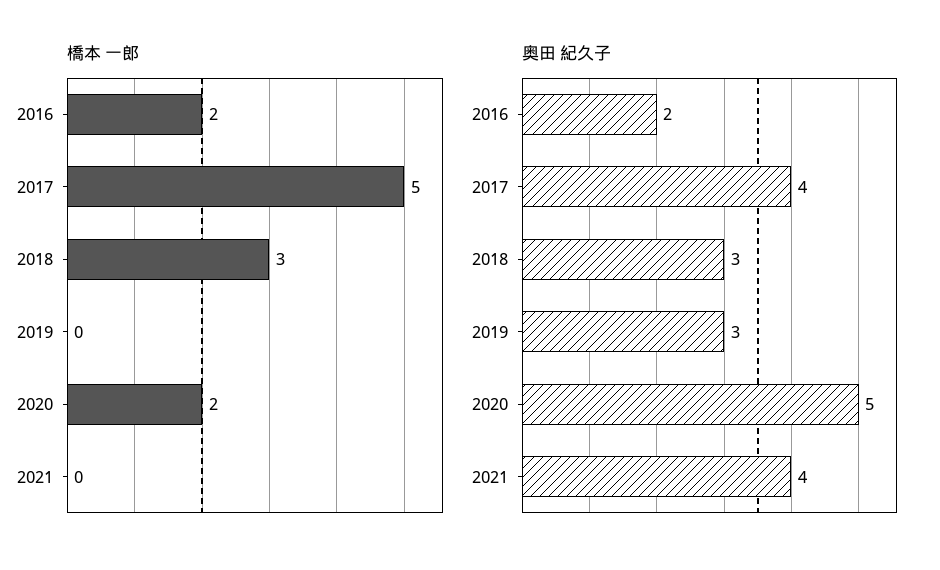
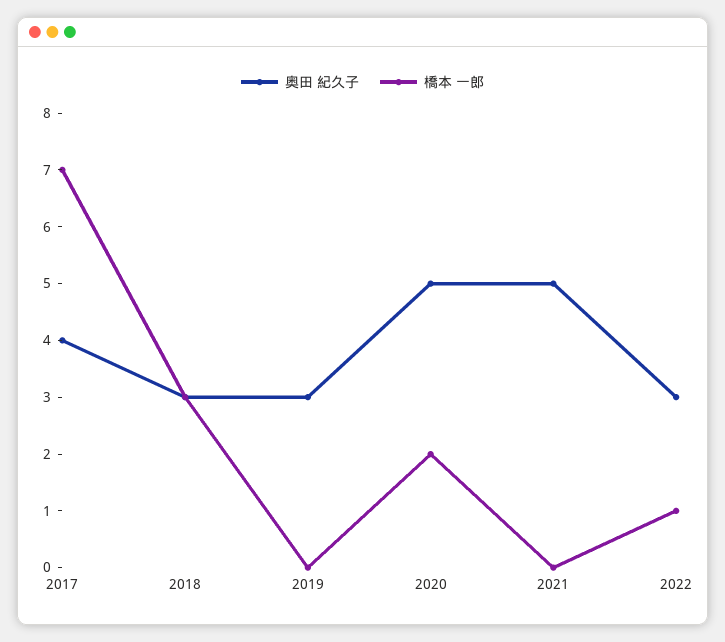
橋本 一郎, 2016: 2 -> none
橋本 一郎, 2017: 5 -> 7
奥田 紀久子, 2016: 2 -> none
奥田 紀久子, 2021: 4 -> 5
奥田 紀久子, 2022: none -> 3
橋本 一郎, 2022: none -> 1

